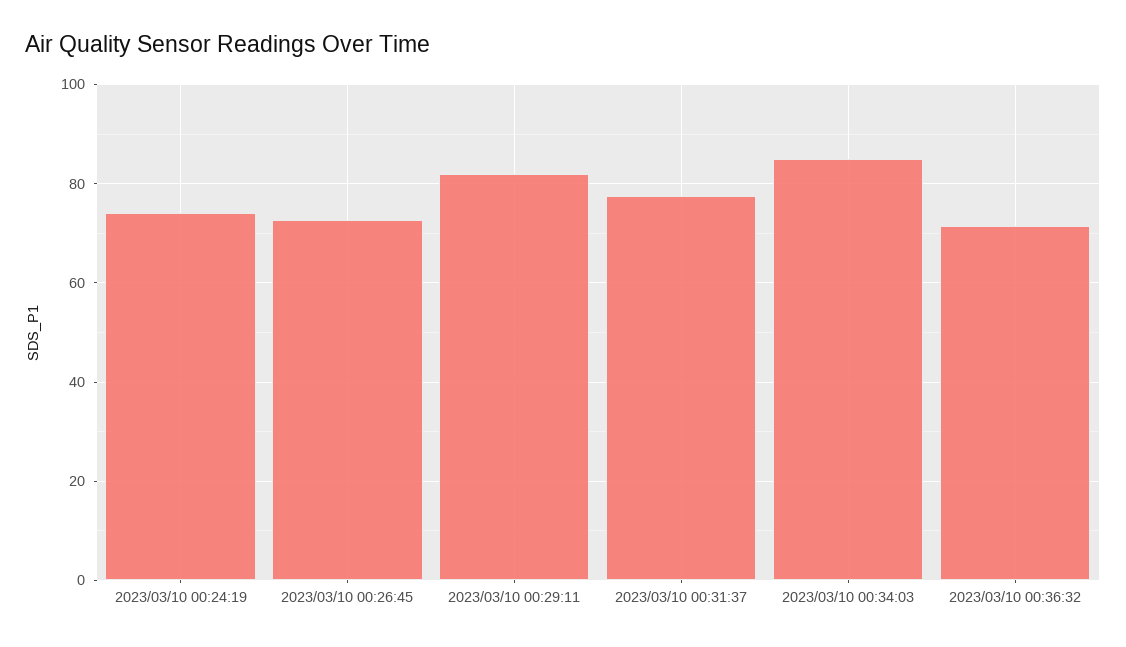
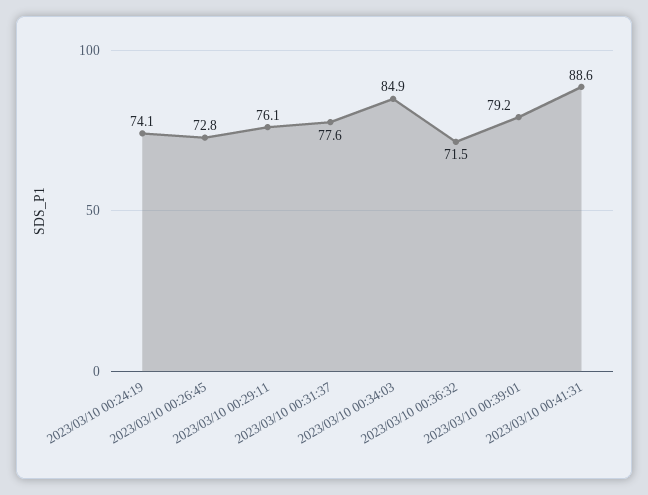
2023/03/10 00:29:11: 82 -> 76.1
2023/03/10 00:39:01: none -> 79.2
2023/03/10 00:41:31: none -> 88.6

